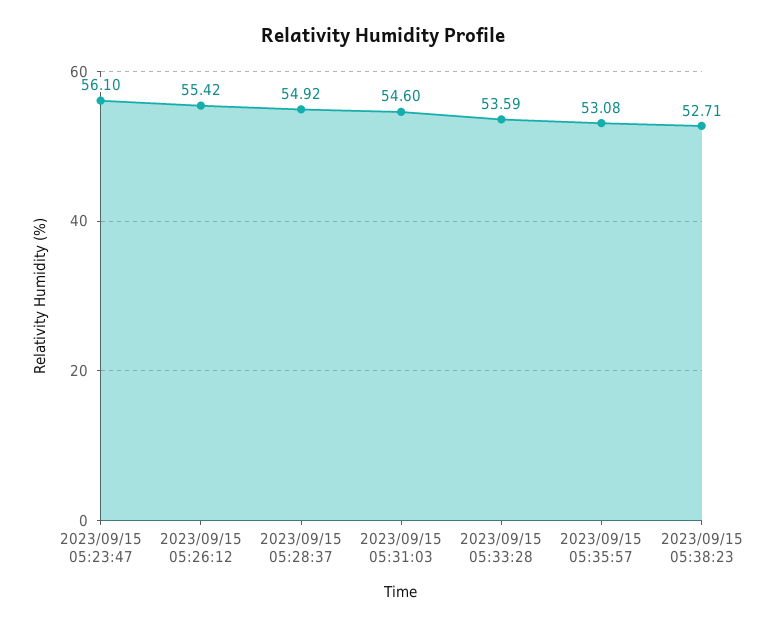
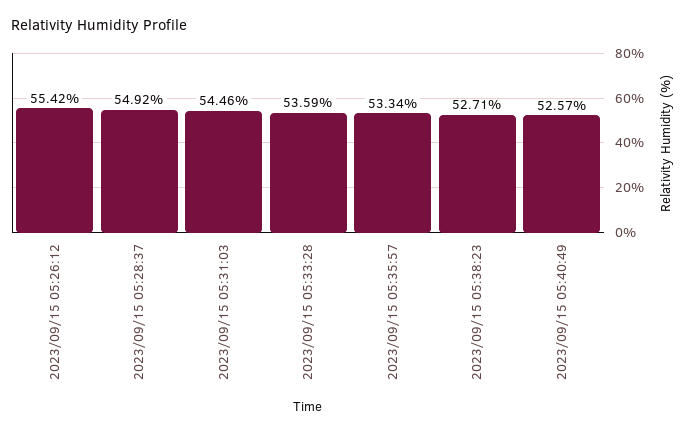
2023/09/15 05:23:47: 56.1 -> none
2023/09/15 05:31:03: 54.6 -> 54.46
2023/09/15 05:35:57: 53.08 -> 53.34
2023/09/15 05:40:49: none -> 52.57

